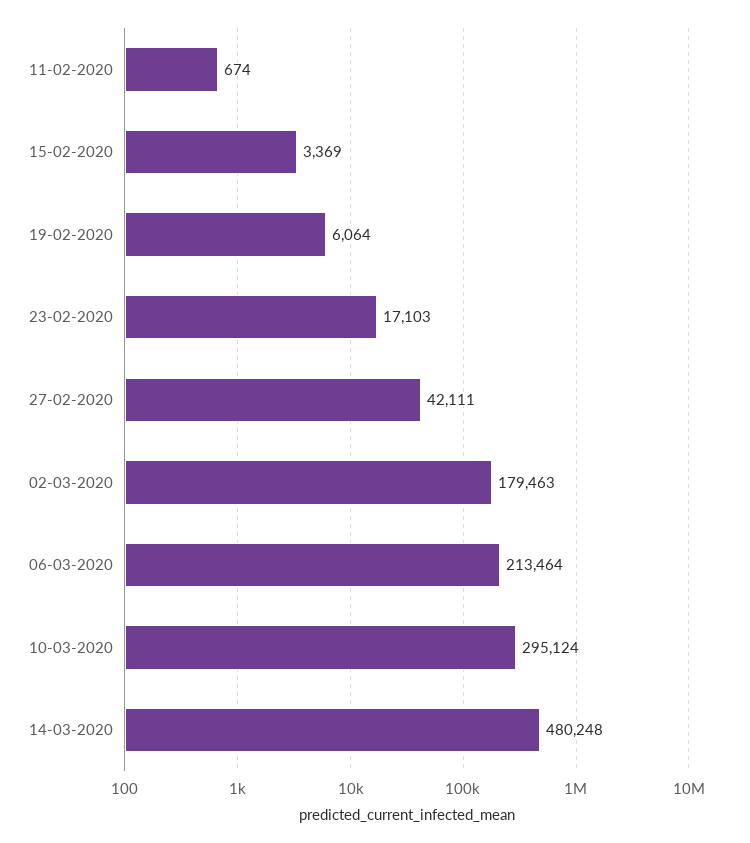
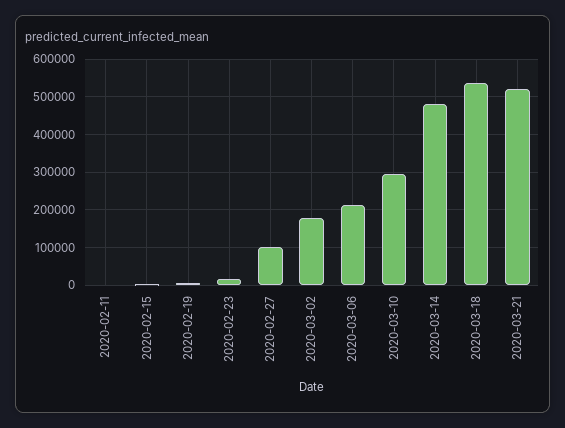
27-02-2020: 42111 -> 100000
2020-03-18: none -> 540000
2020-03-21: none -> 520000

